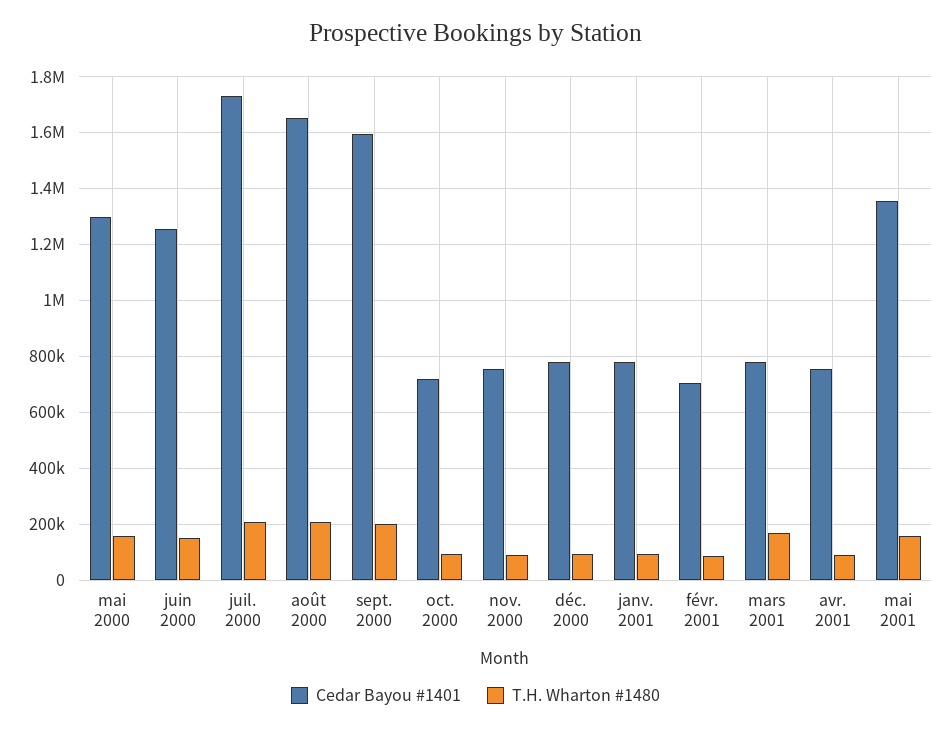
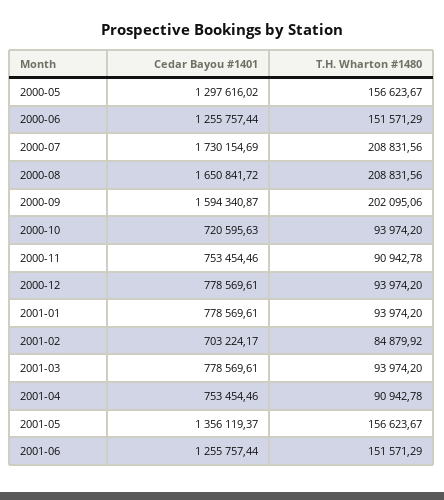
T.H. Wharton #1480, mars 2001: 175000 -> 93974.2
Cedar Bayou #1401, 2001-06: none -> 1255757.44
T.H. Wharton #1480, 2001-06: none -> 151571.29

